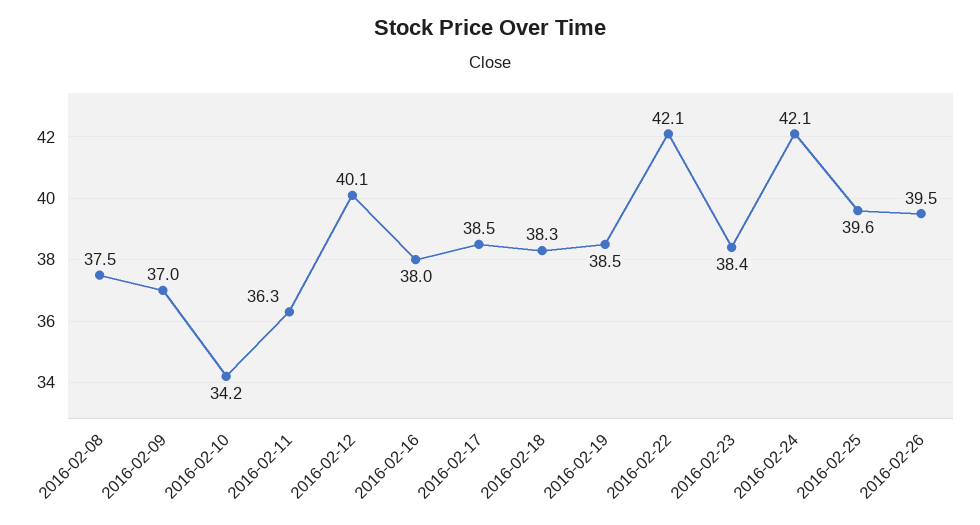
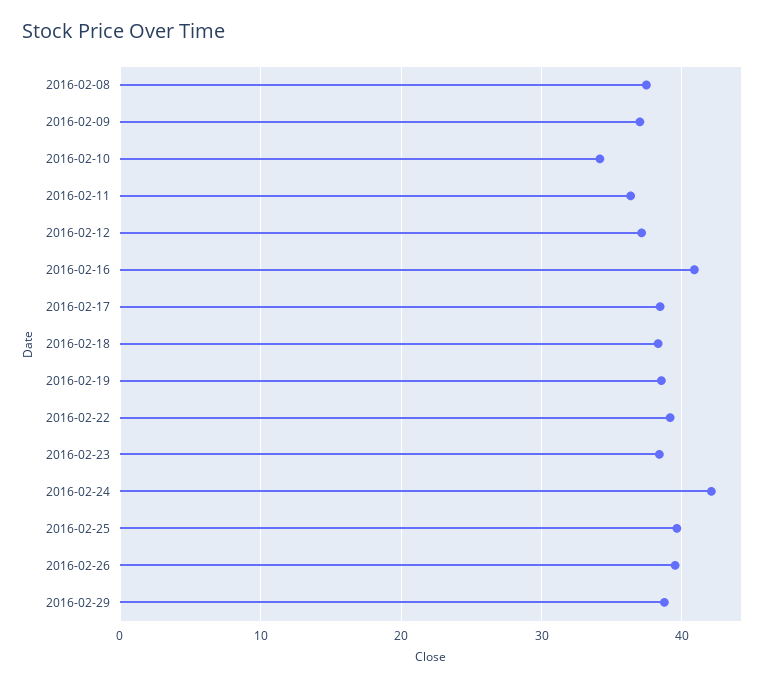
2016-02-12: 40.1 -> 37
2016-02-16: 38 -> 41
2016-02-22: 42.1 -> 39
2016-02-29: none -> 39

